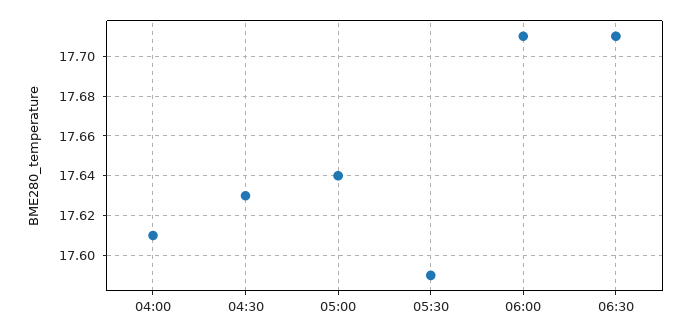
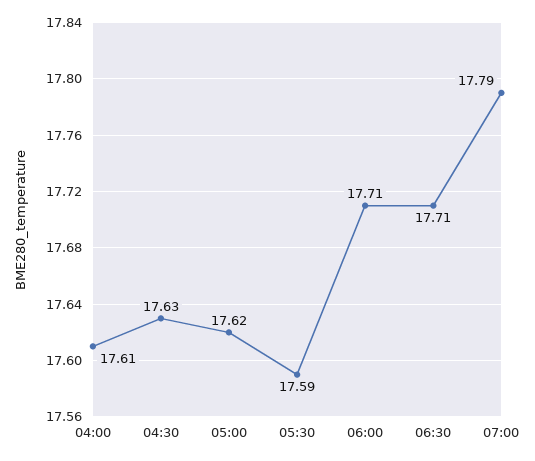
05:00: 17.64 -> 17.62
07:00: none -> 17.79

